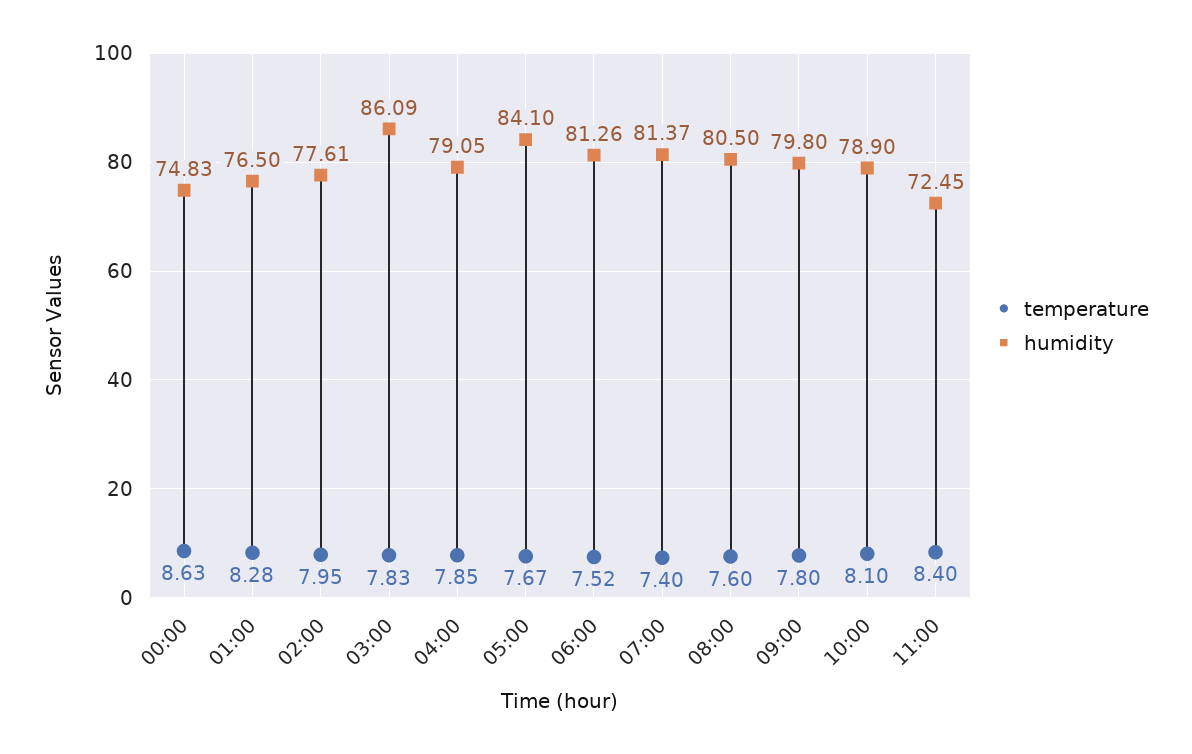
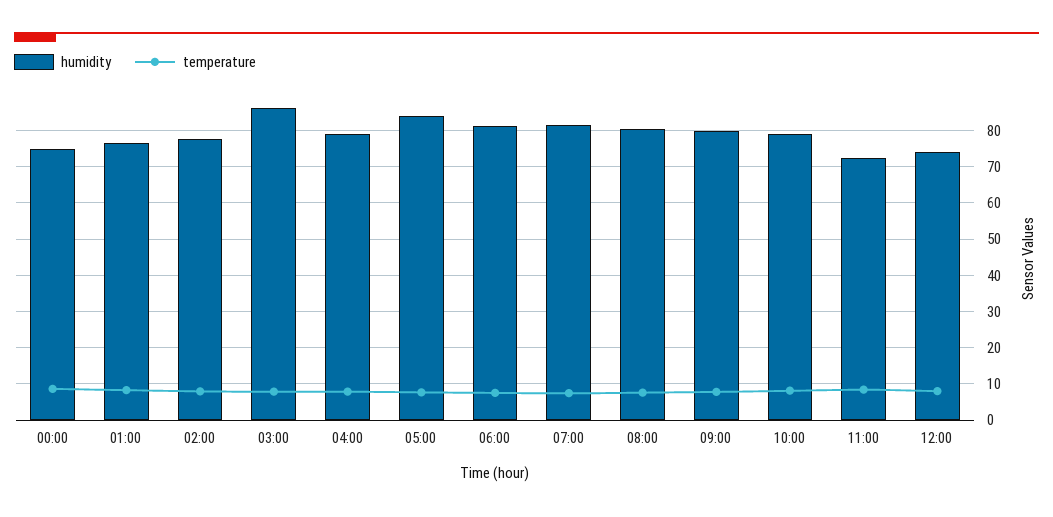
humidity, 12:00: none -> 74
temperature, 12:00: none -> 8

